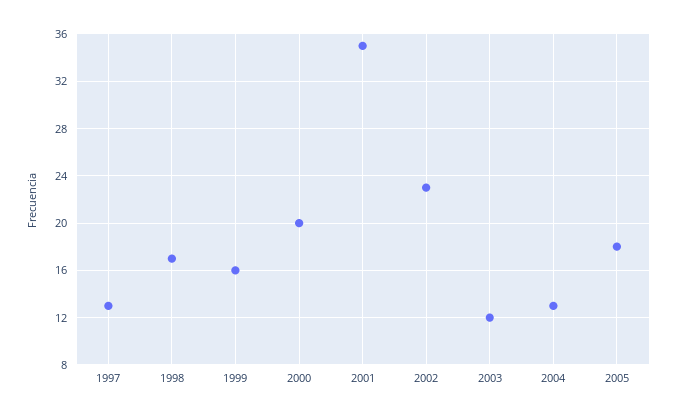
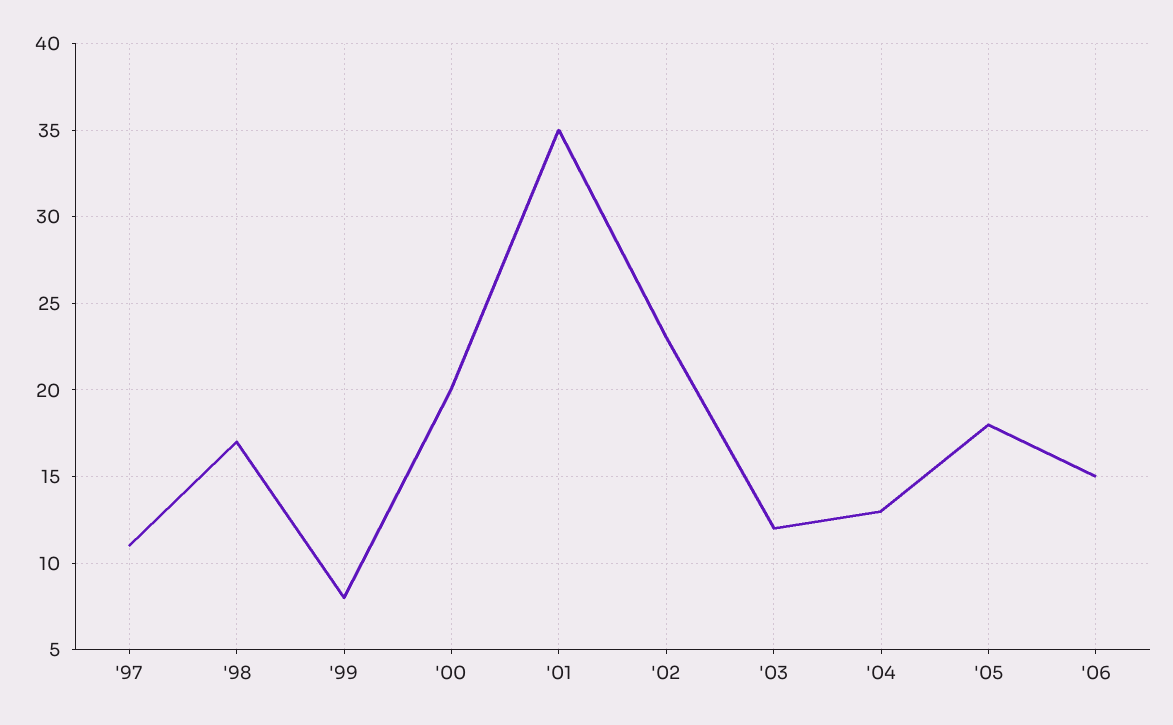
1997: 13 -> 11
1999: 16 -> 8
'06: none -> 15

